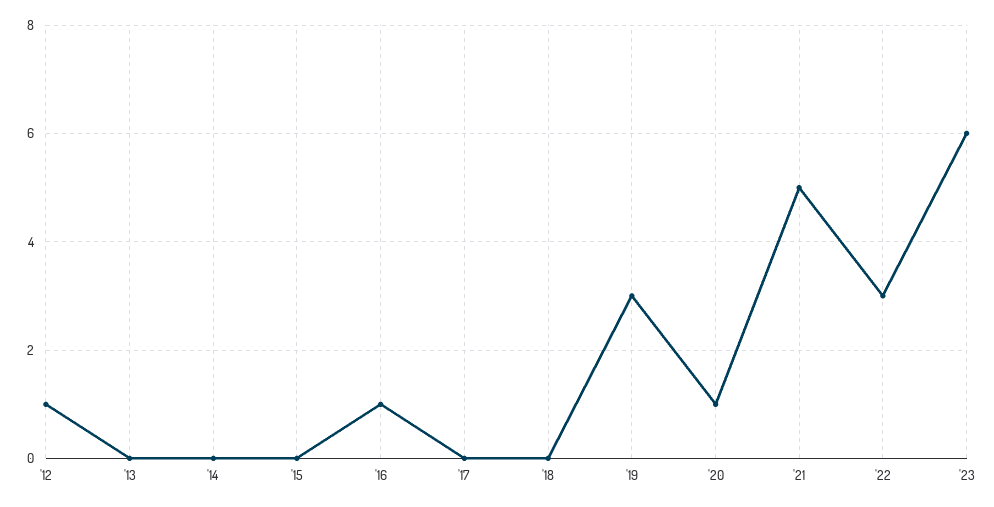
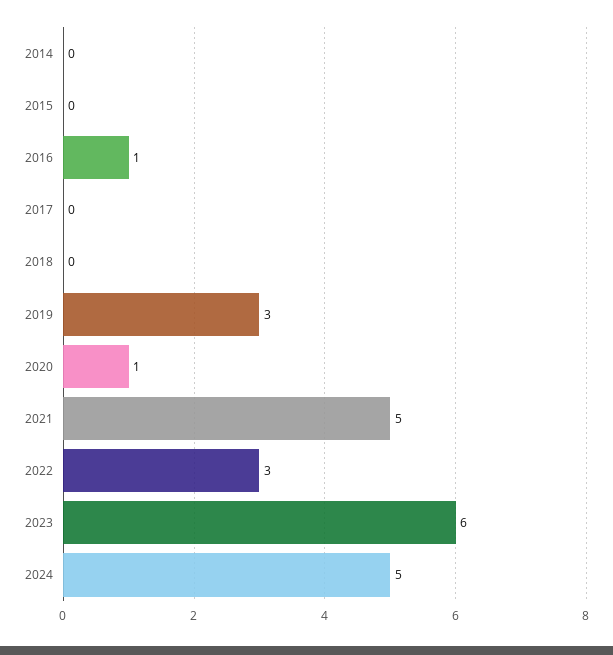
'12: 1 -> none
'13: 0 -> none
2024: none -> 5

